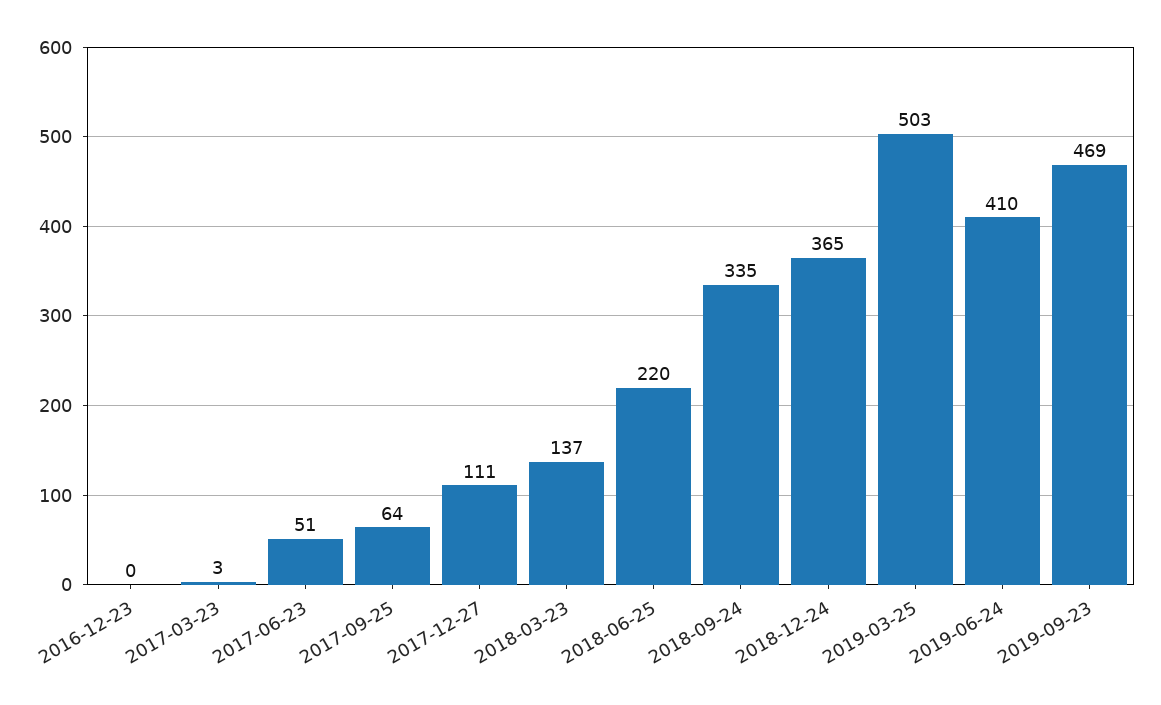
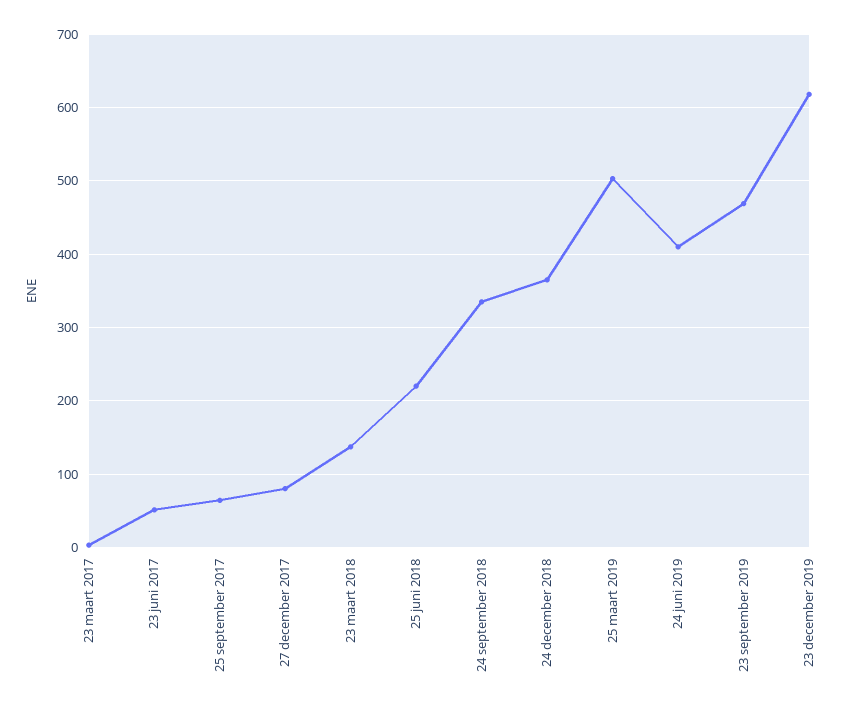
2016-12-23: 0 -> none
2017-12-27: 111 -> 80
23 december 2019: none -> 620

